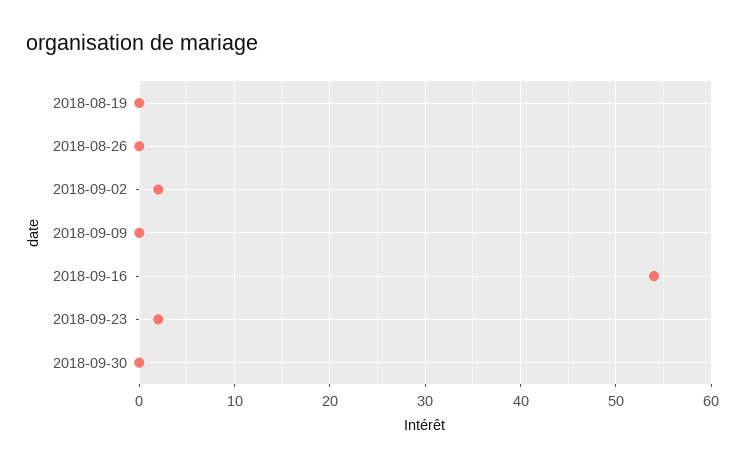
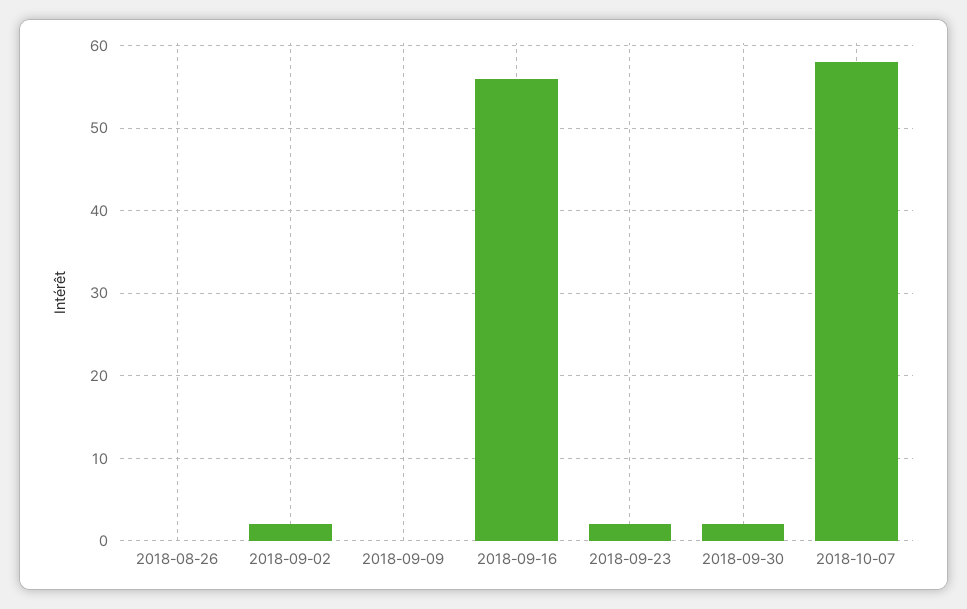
2018-08-19: 0 -> none
2018-09-16: 54 -> 56
2018-09-30: 0 -> 2
2018-10-07: none -> 58

